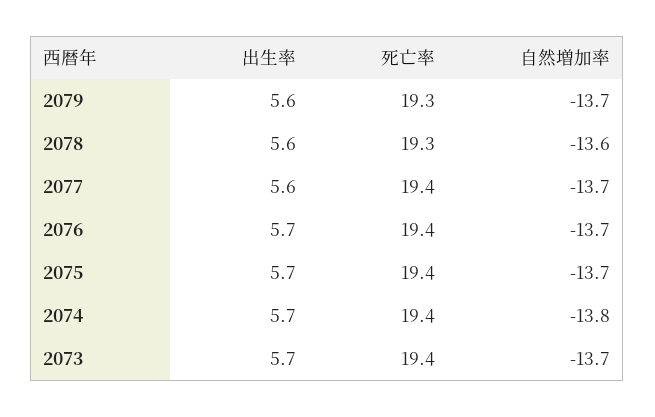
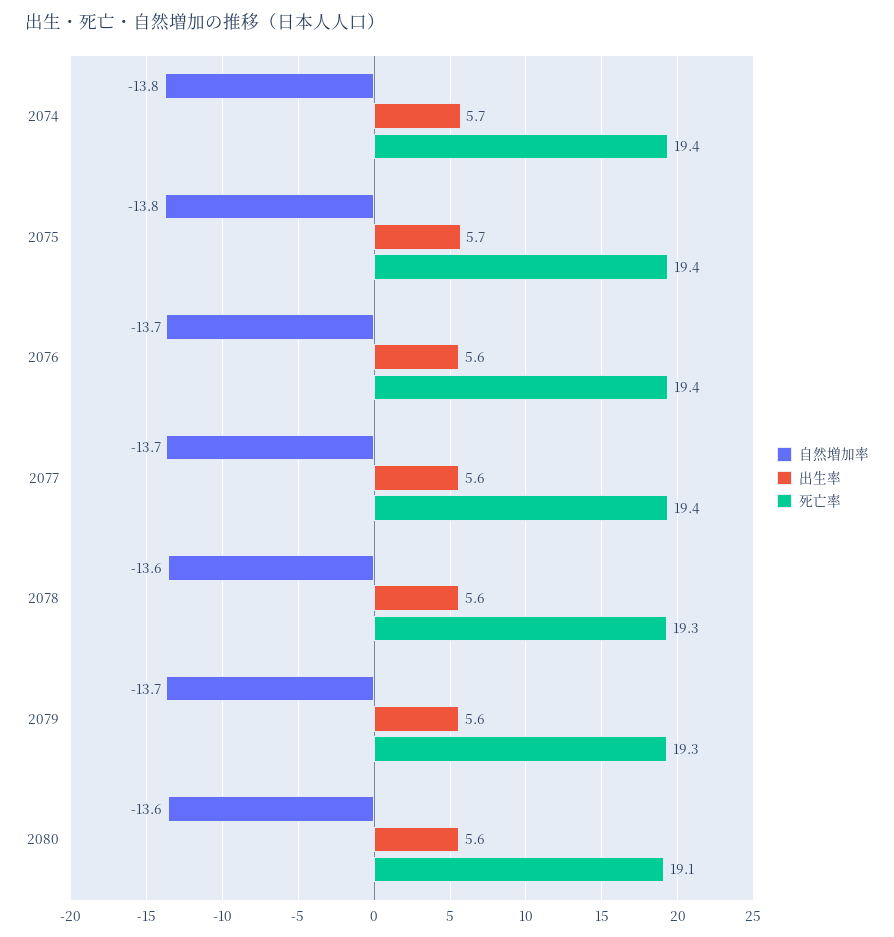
出生率, 2076: 5.7 -> 5.6
自然増加率, 2075: -13.7 -> -13.8
出生率, 2073: 5.7 -> none
死亡率, 2073: 19.4 -> none
自然増加率, 2073: -13.7 -> none
自然増加率, 2080: none -> -13.6
出生率, 2080: none -> 5.6
死亡率, 2080: none -> 19.1

